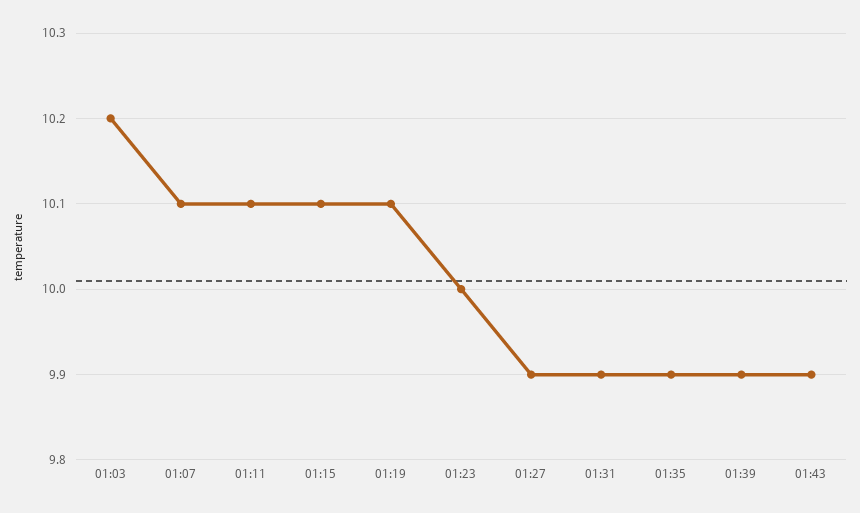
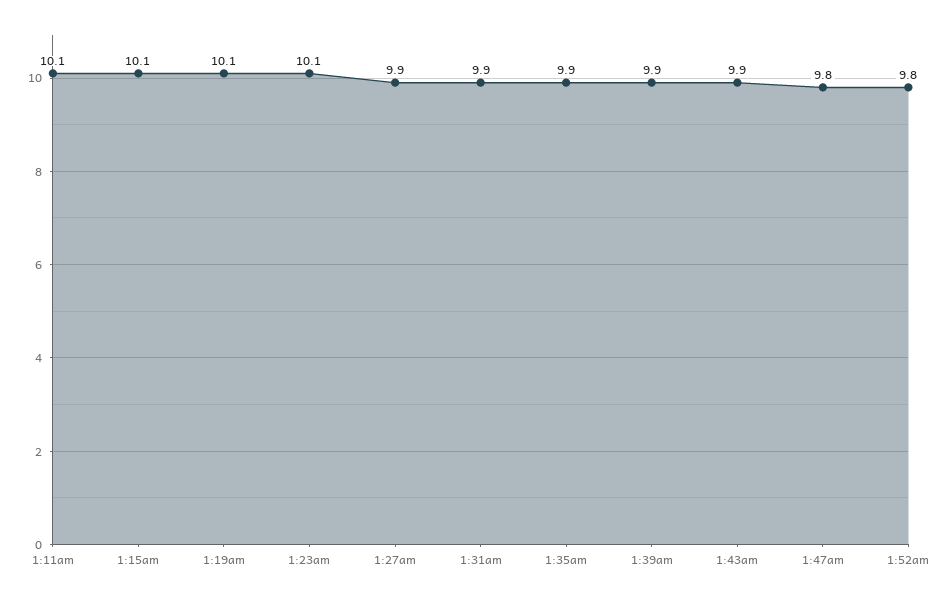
01:03: 10.2 -> none
01:07: 10.1 -> none
01:23: 10 -> 10.1
1:47am: none -> 9.8
1:52am: none -> 9.8

